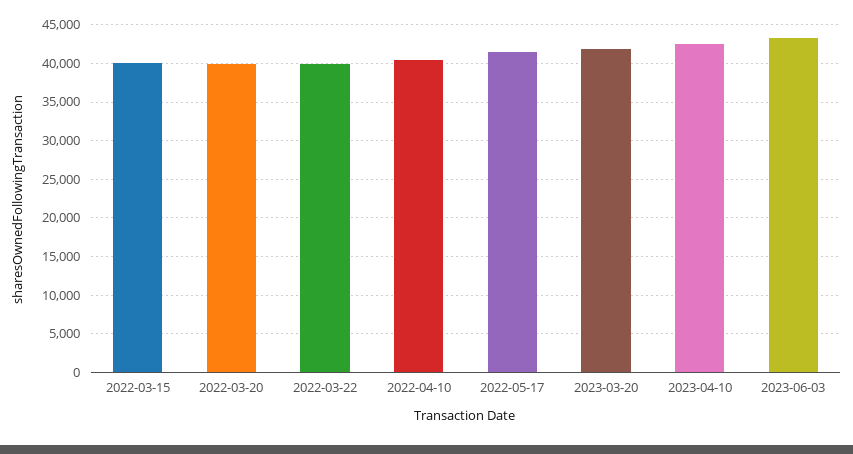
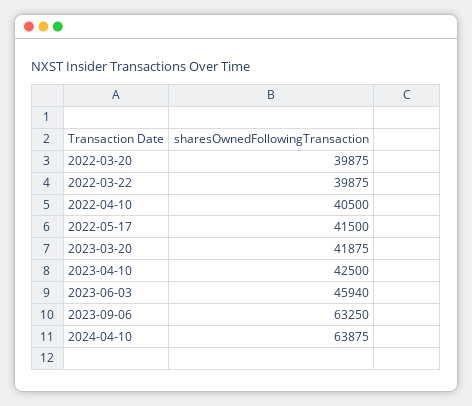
2022-03-15: 40000 -> none
2023-06-03: 43000 -> 45940
2023-09-06: none -> 63250
2024-04-10: none -> 63875

